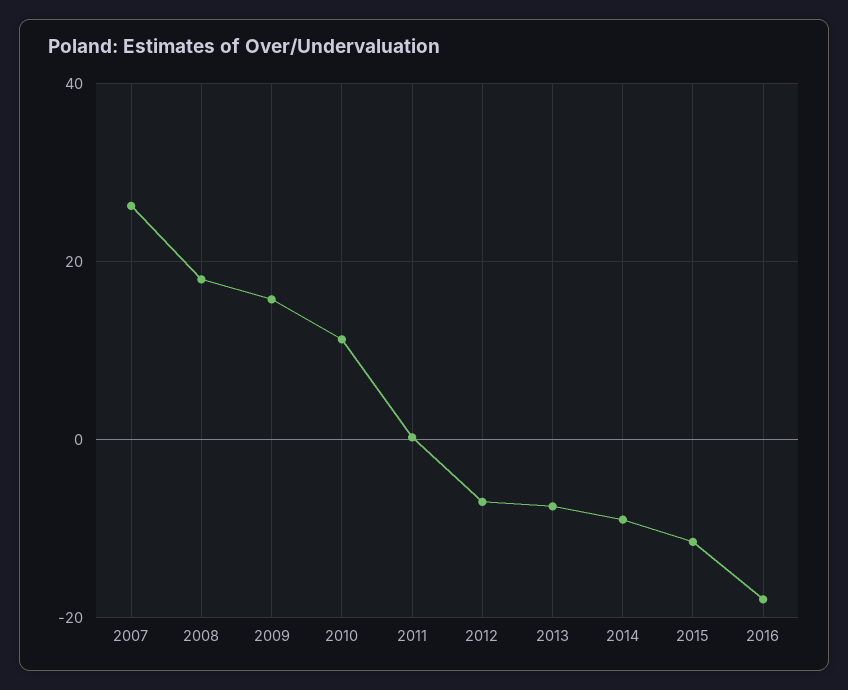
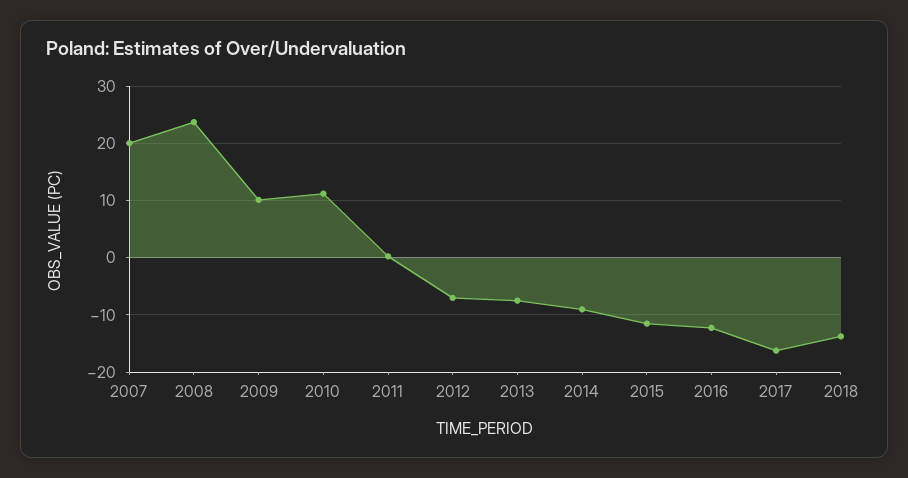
2007: 26 -> 20
2008: 18 -> 24
2009: 16 -> 10
2016: -18 -> -12
2017: none -> -16
2018: none -> -14

